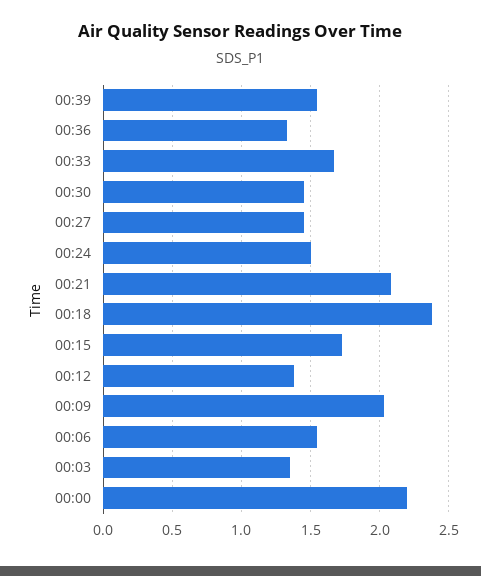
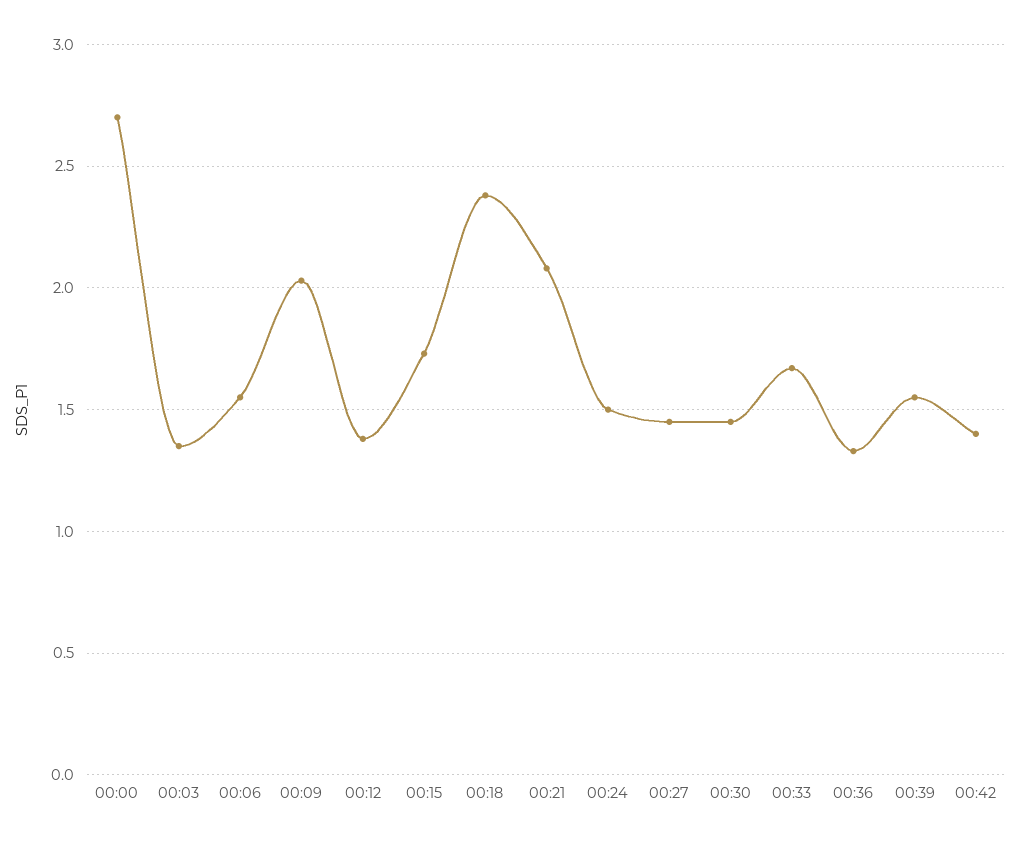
00:00: 2.2 -> 2.7
00:42: none -> 1.4

